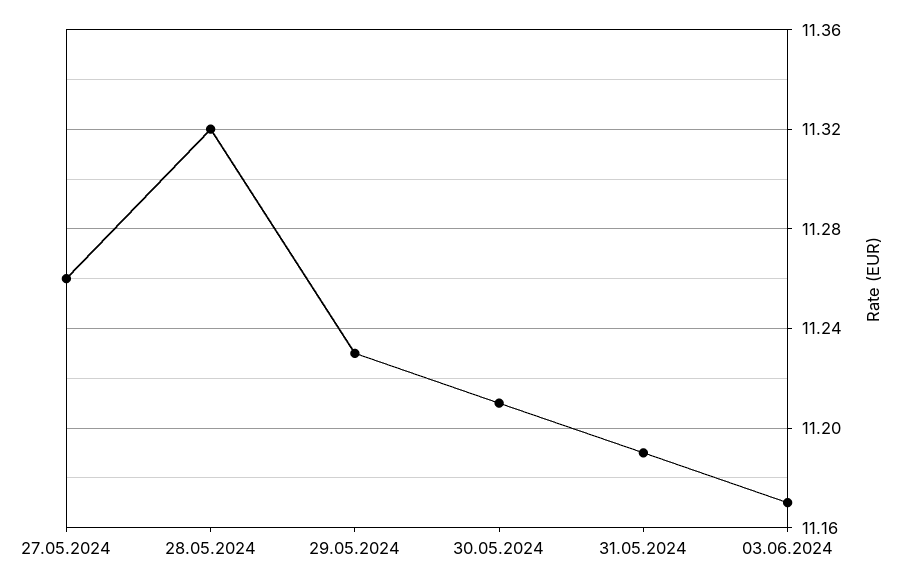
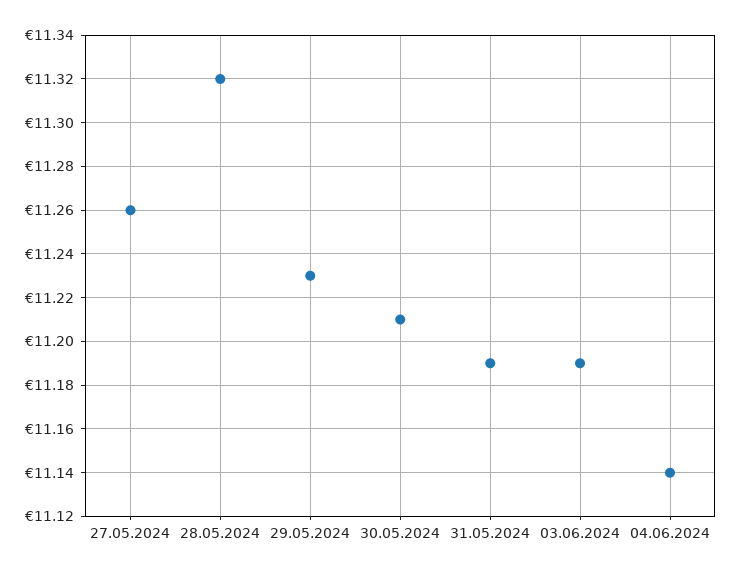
03.06.2024: 11.17 -> 11.19
04.06.2024: none -> 11.14

